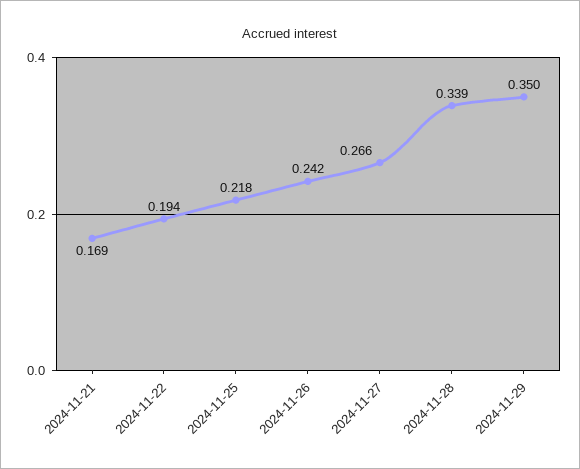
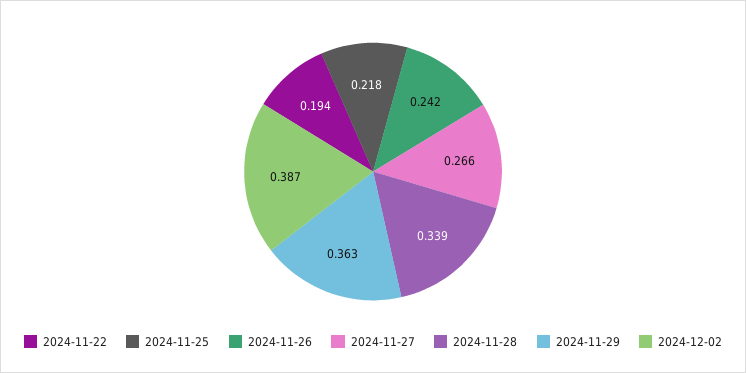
2024-11-21: 0.169 -> none
2024-11-29: 0.35 -> 0.363
2024-12-02: none -> 0.387

